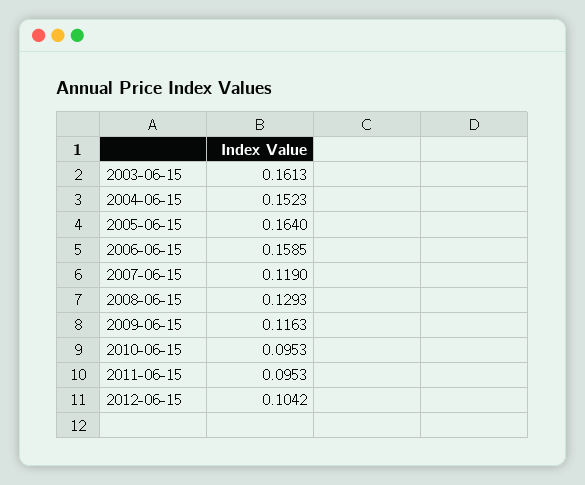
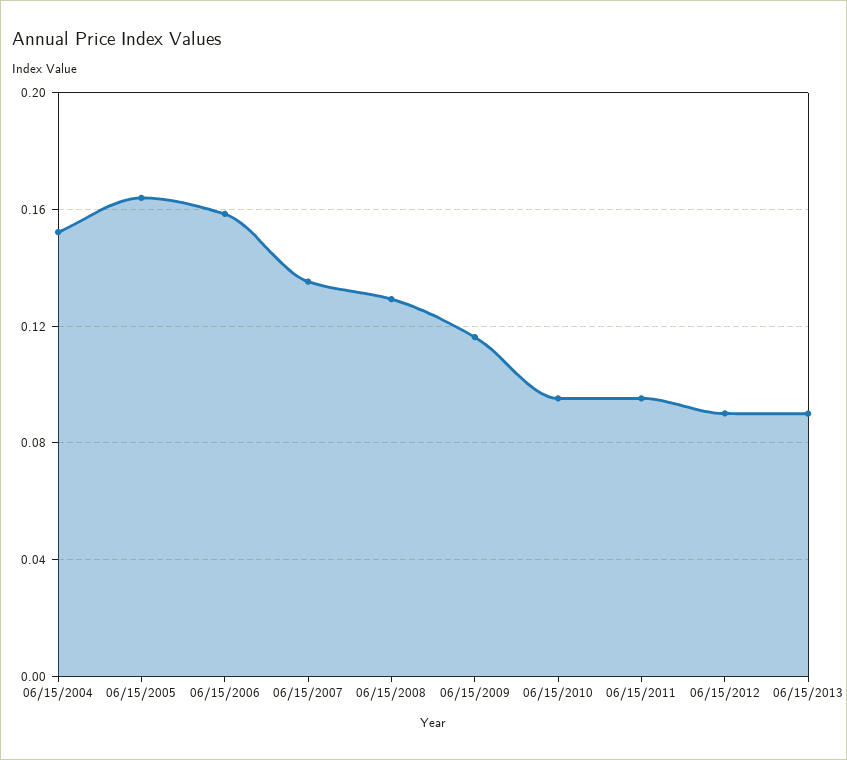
2003-06-15: 0.1613 -> none
2007-06-15: 0.119 -> 0.135
2012-06-15: 0.1042 -> 0.09
06/15/2013: none -> 0.09

